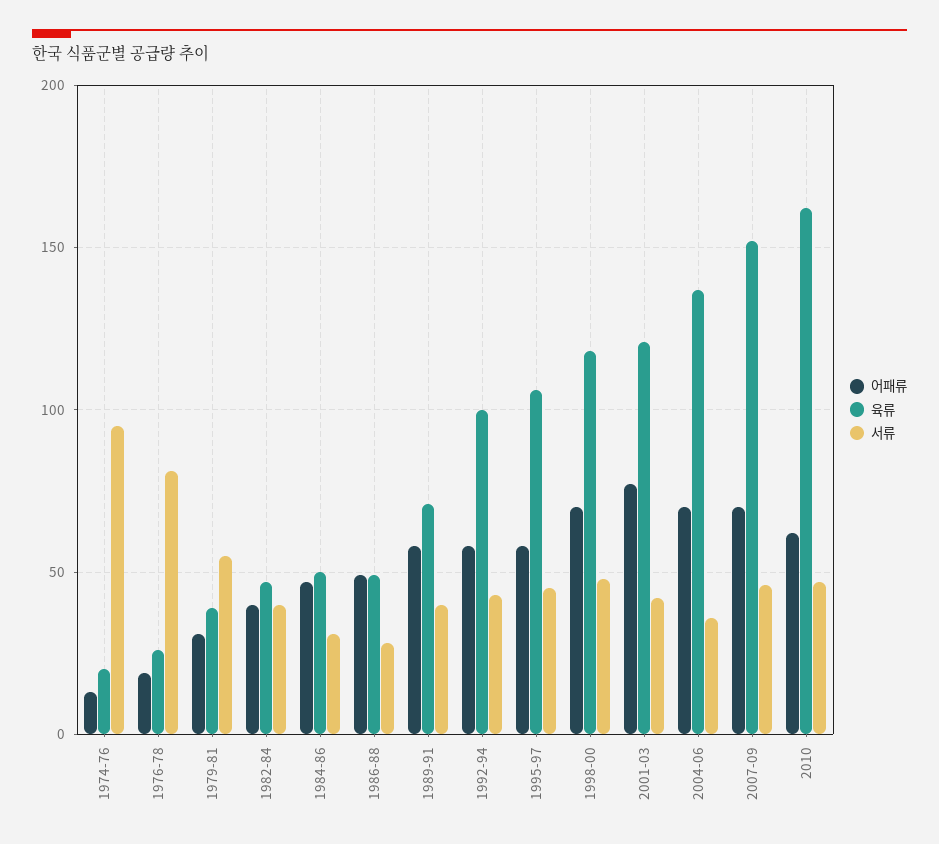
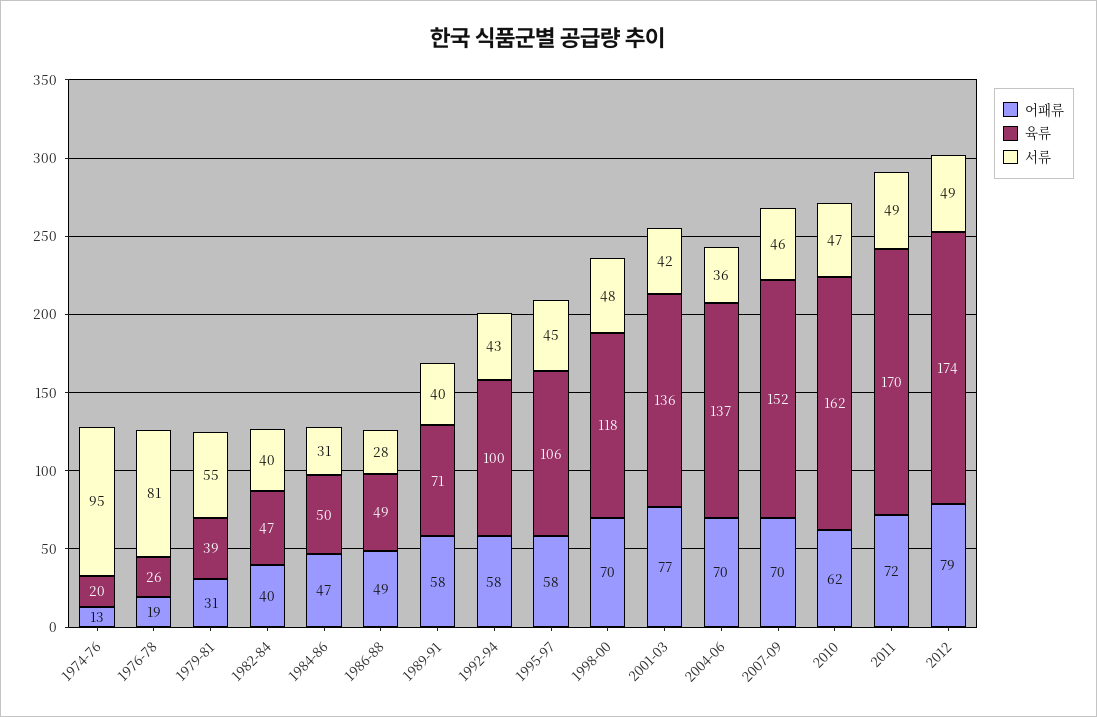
육류, 2001-03: 120 -> 136
어패류, 2011: none -> 72
육류, 2011: none -> 170
서류, 2011: none -> 49
어패류, 2012: none -> 79
육류, 2012: none -> 174
서류, 2012: none -> 49

